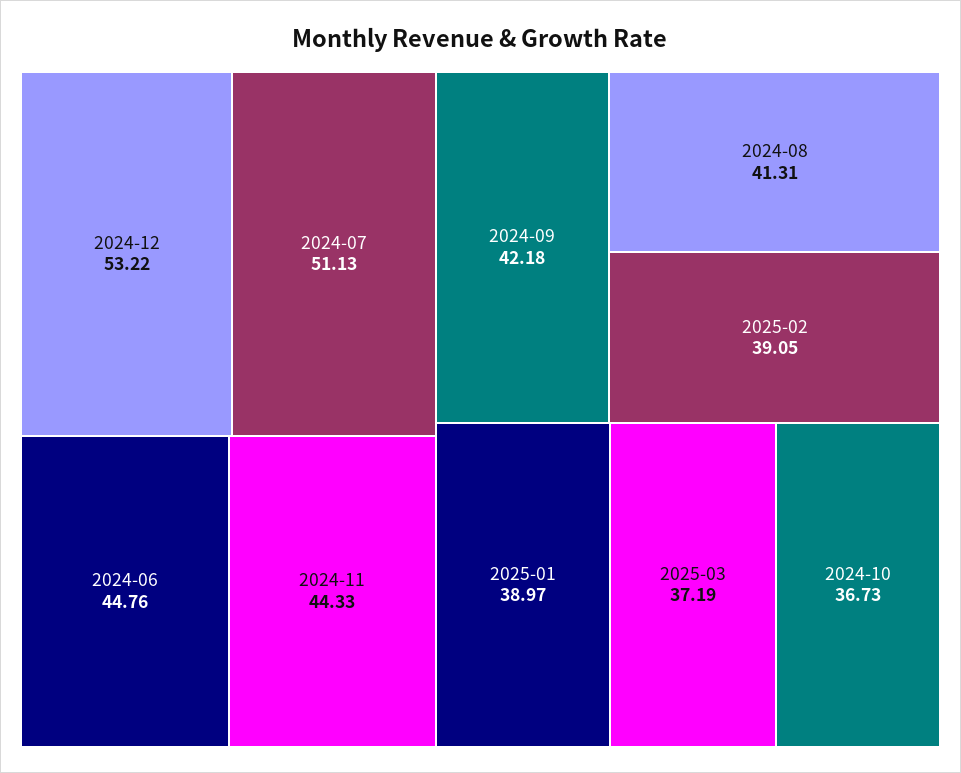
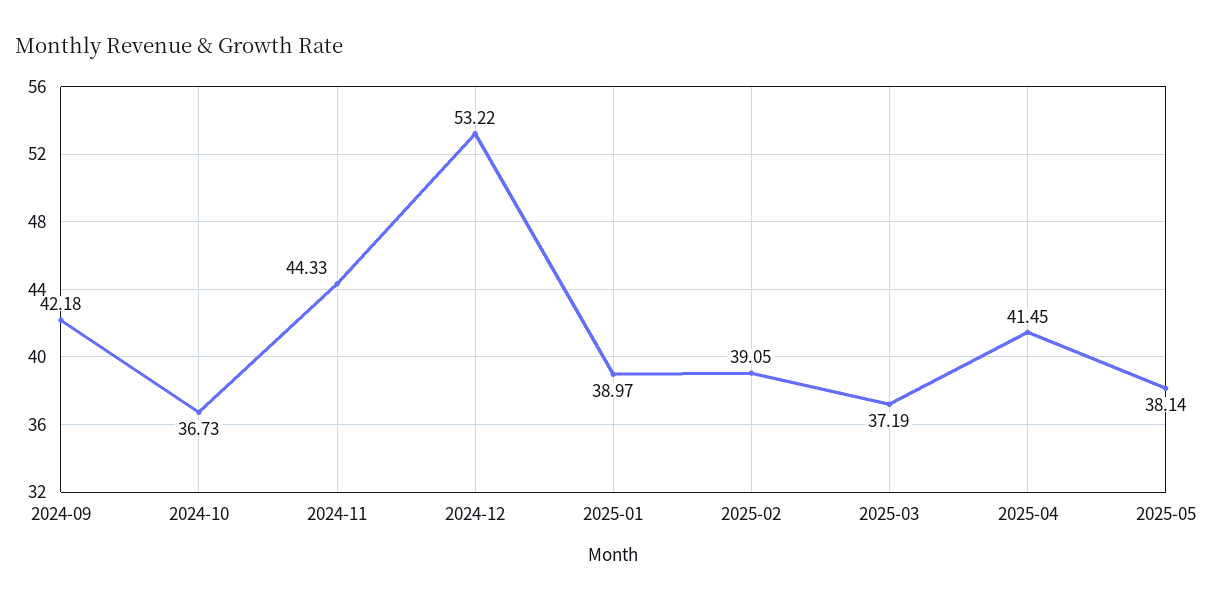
2024-07: 51.13 -> none
2024-06: 44.76 -> none
2024-08: 41.31 -> none
2025-04: none -> 41.45
2025-05: none -> 38.14

